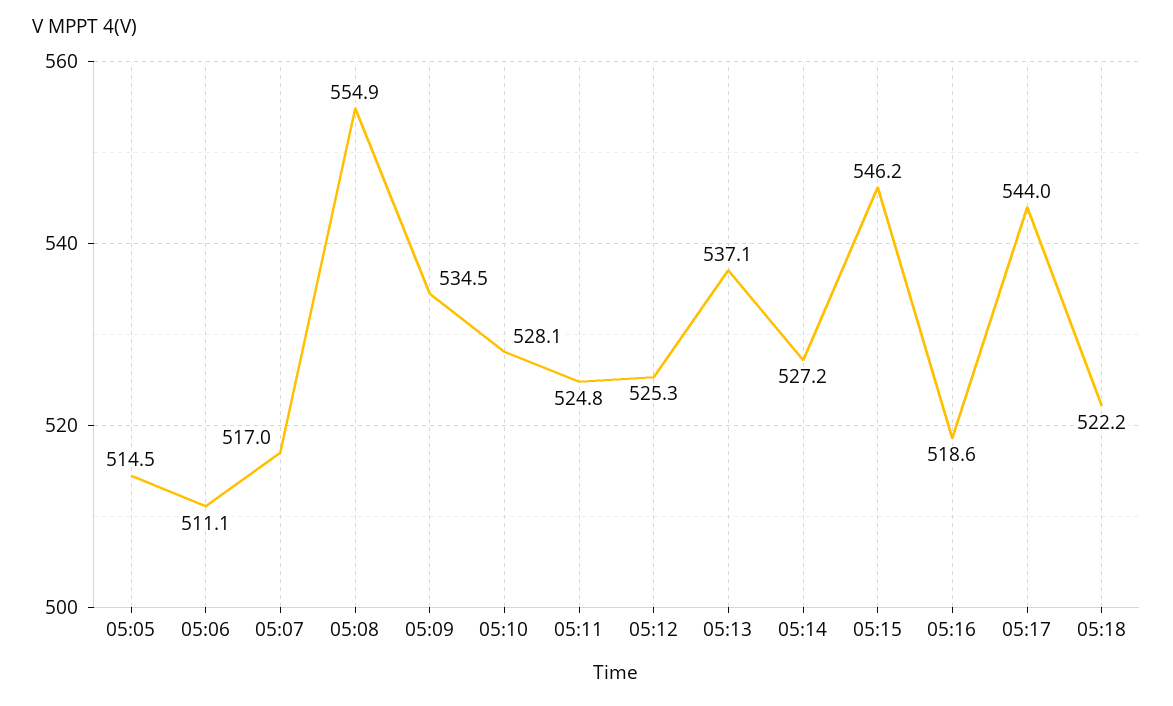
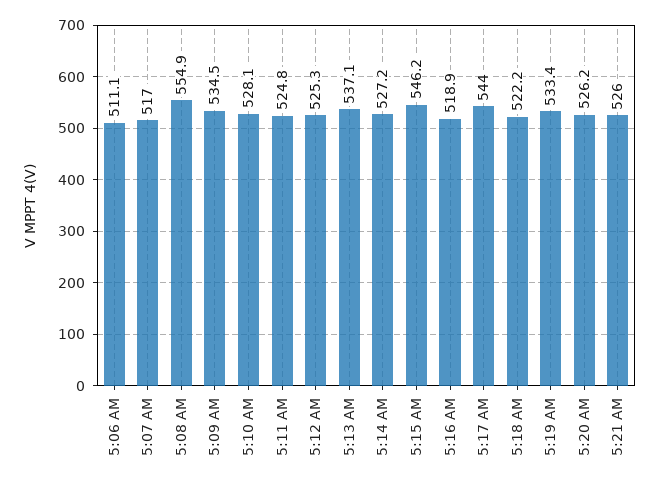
05:05: 514.5 -> none
05:16: 518.6 -> 518.9
5:19 AM: none -> 533.4
5:20 AM: none -> 526.2
5:21 AM: none -> 526

